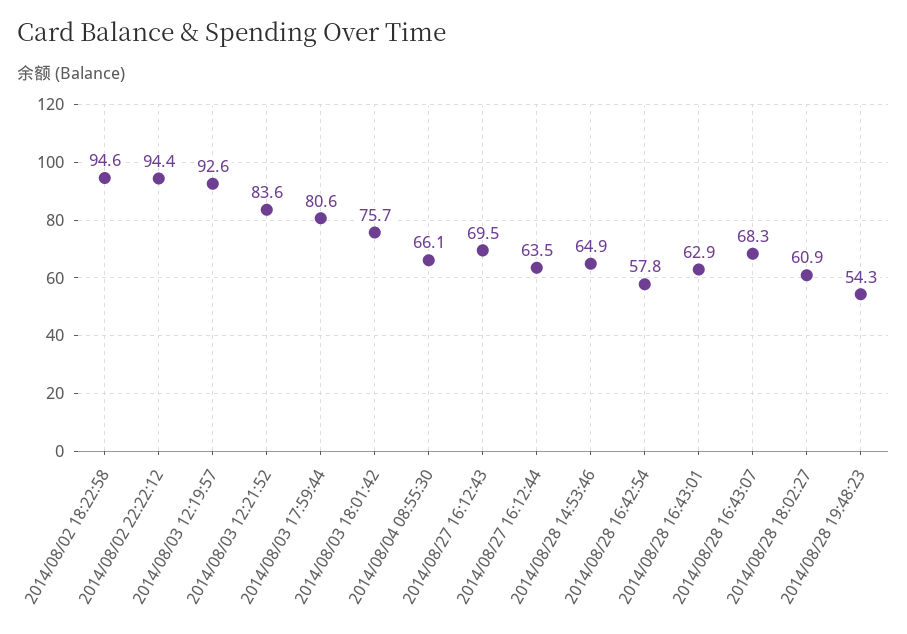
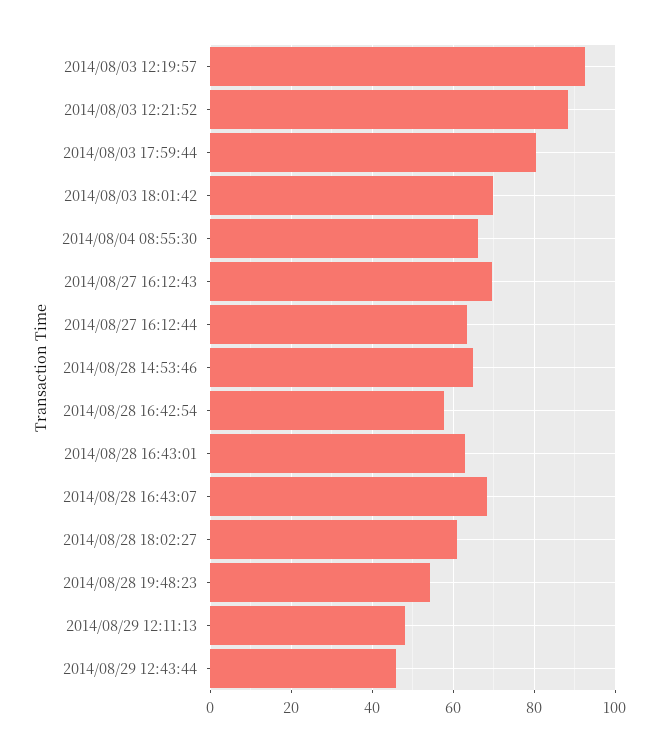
2014/08/02 18:22:58: 94.6 -> none
2014/08/02 22:22:12: 94.4 -> none
2014/08/03 12:21:52: 83.6 -> 88
2014/08/03 18:01:42: 75.7 -> 70
2014/08/29 12:11:13: none -> 48
2014/08/29 12:43:44: none -> 46

